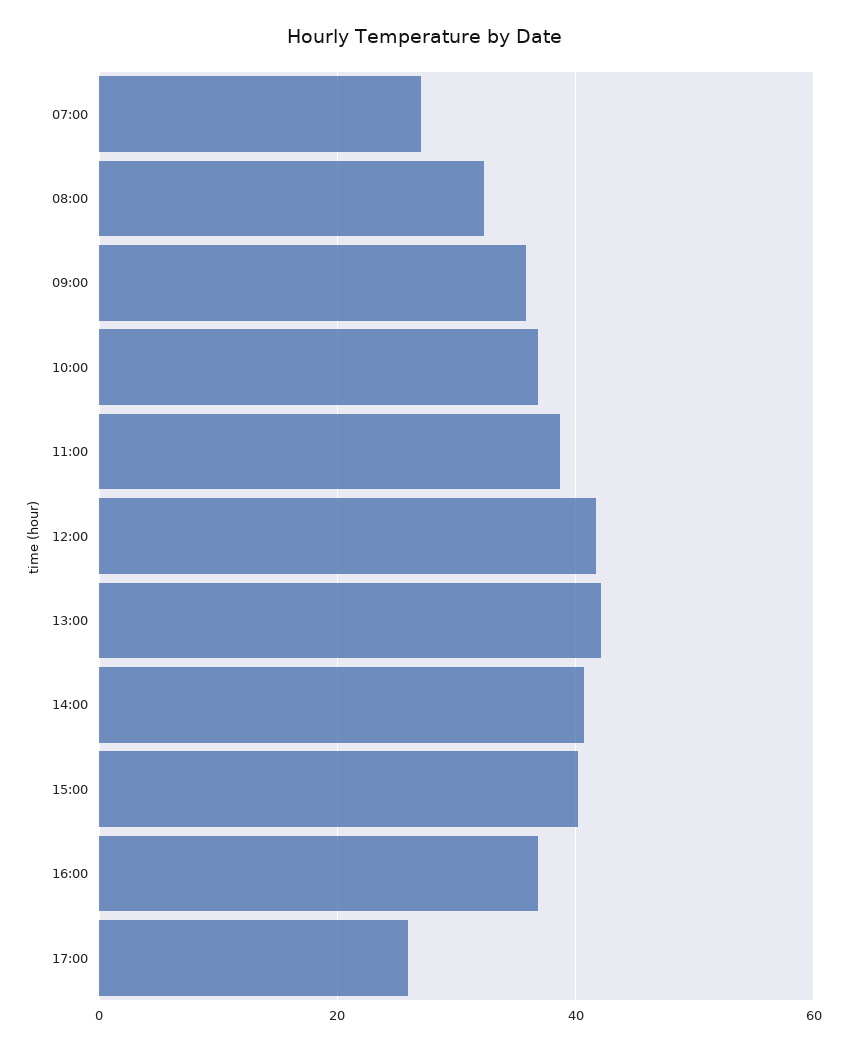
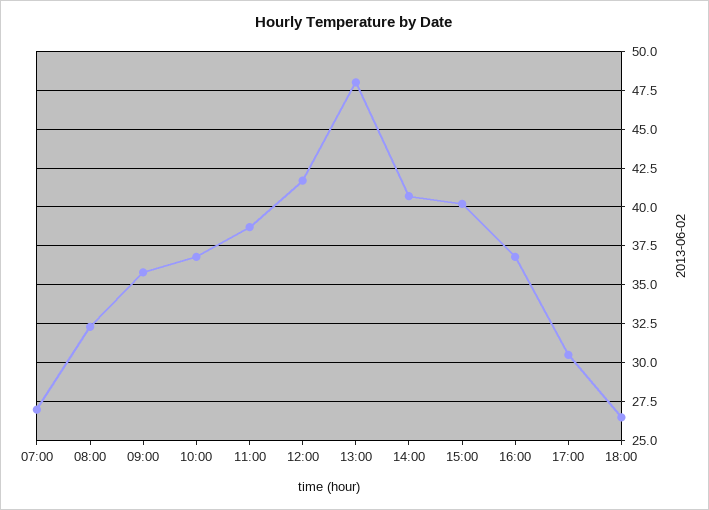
13:00: 42 -> 48
17:00: 26 -> 30.5
18:00: none -> 26.5

